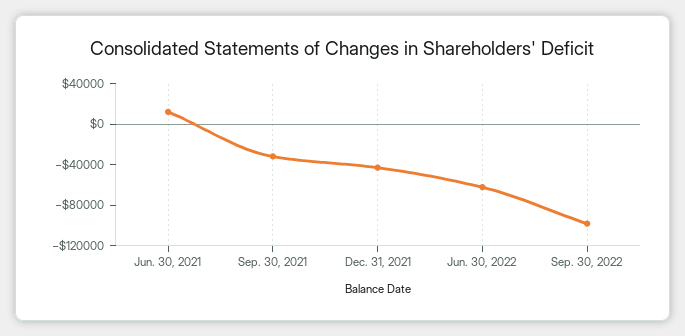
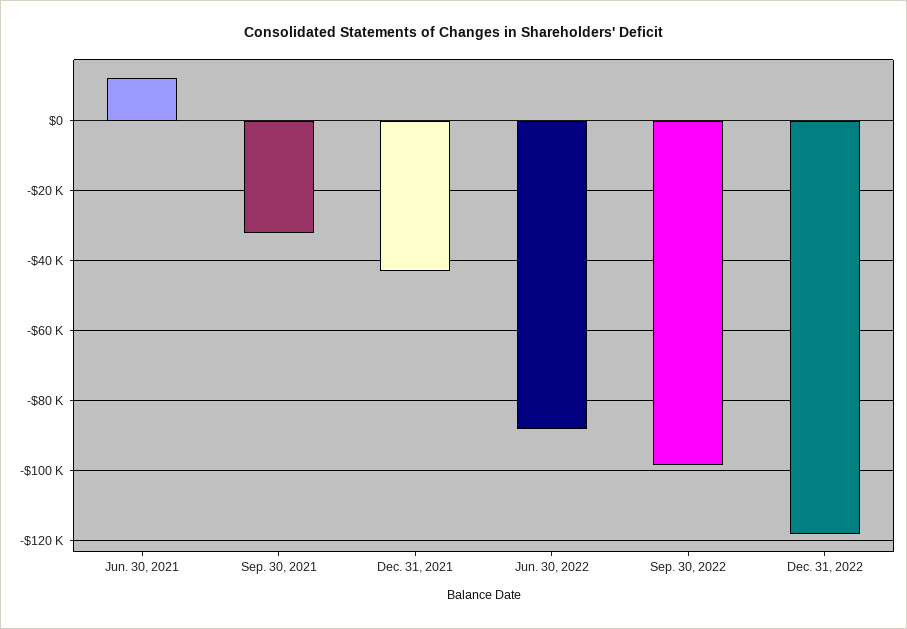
Jun. 30, 2022: -60000 -> -88000
Dec. 31, 2022: none -> -118000

